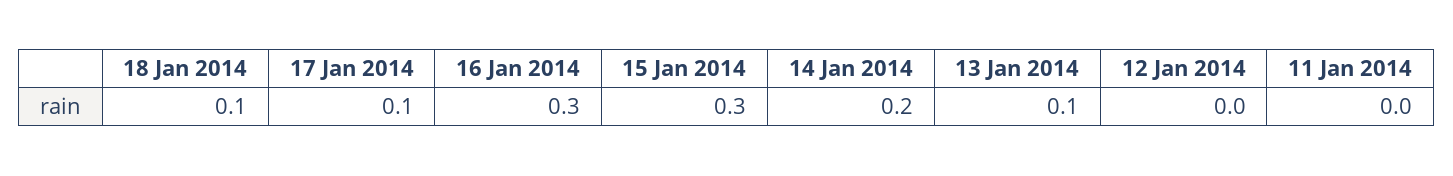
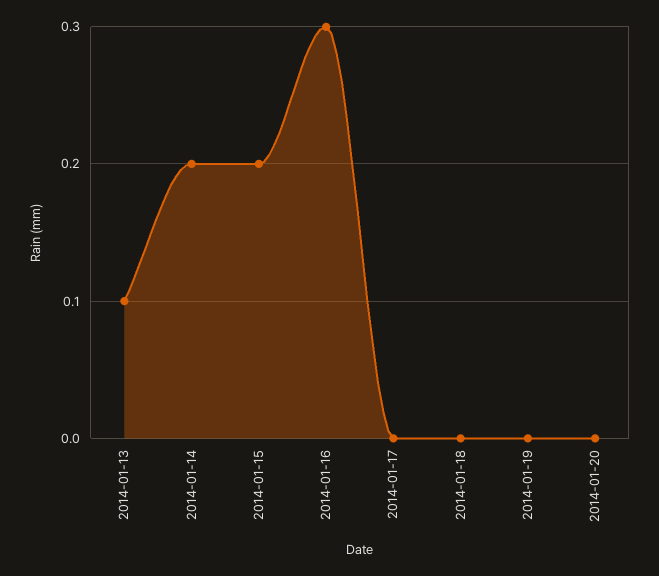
18 Jan 2014: 0.1 -> 0
17 Jan 2014: 0.1 -> 0
15 Jan 2014: 0.3 -> 0.2
12 Jan 2014: 0 -> none
11 Jan 2014: 0 -> none
2014-01-19: none -> 0
2014-01-20: none -> 0

